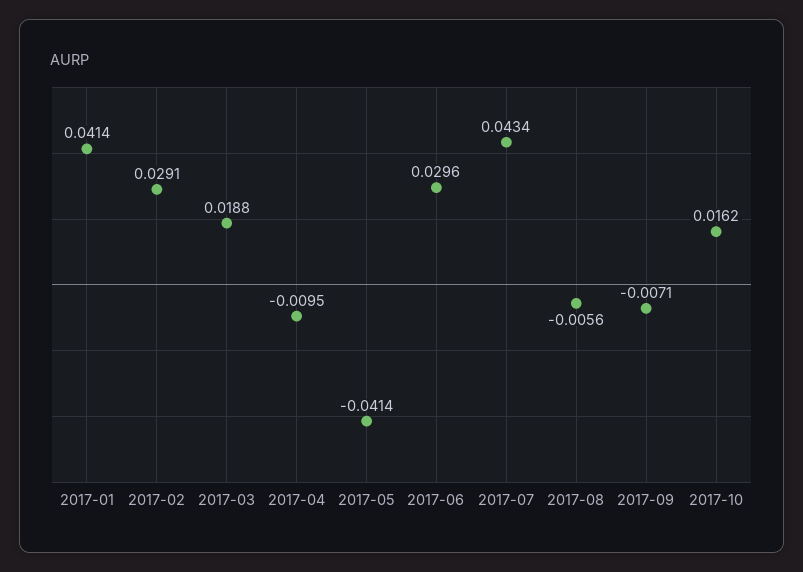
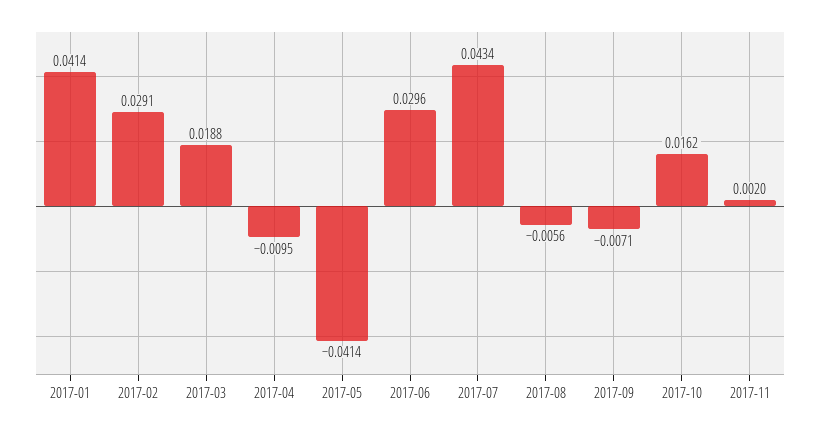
2017-11: none -> 0.002

